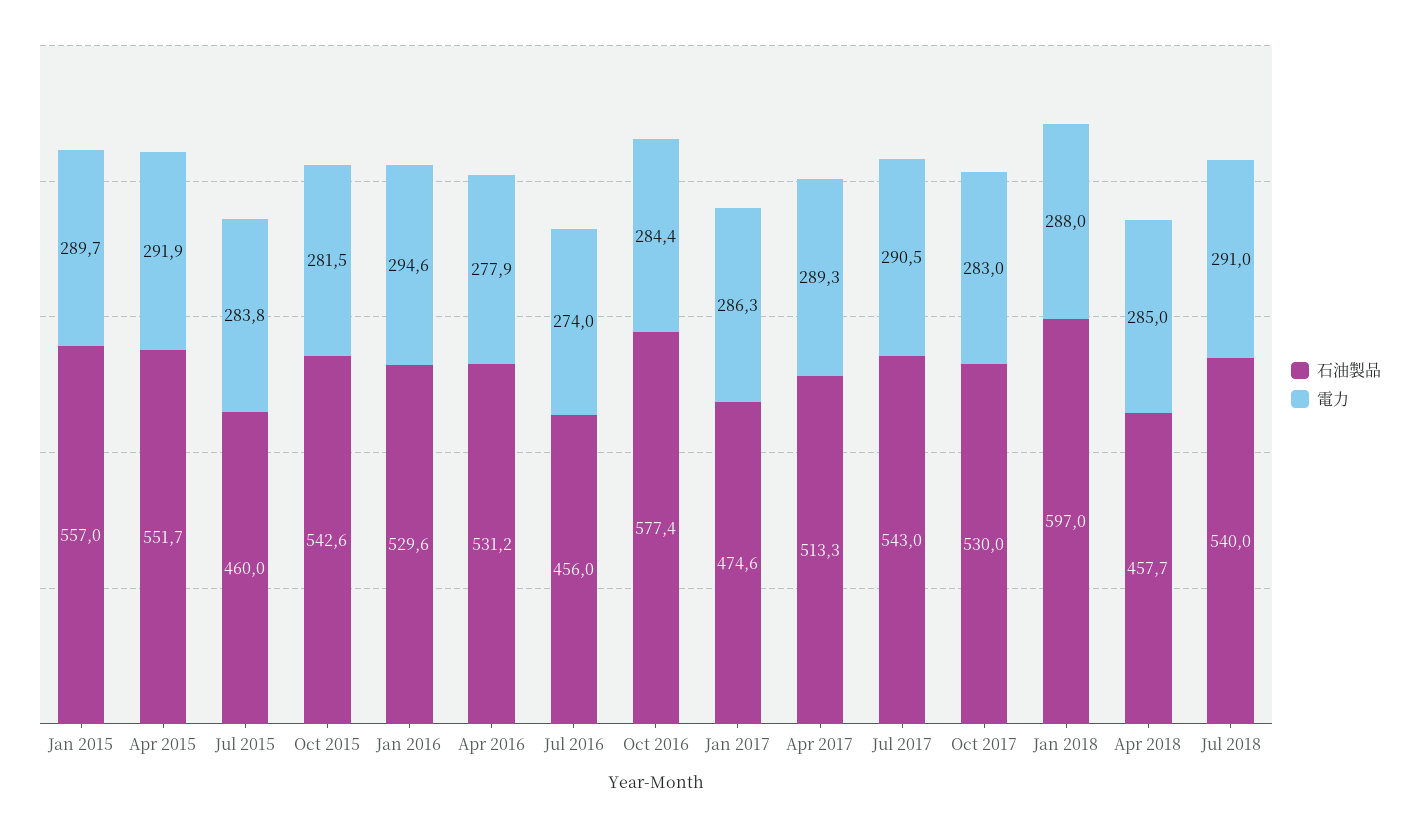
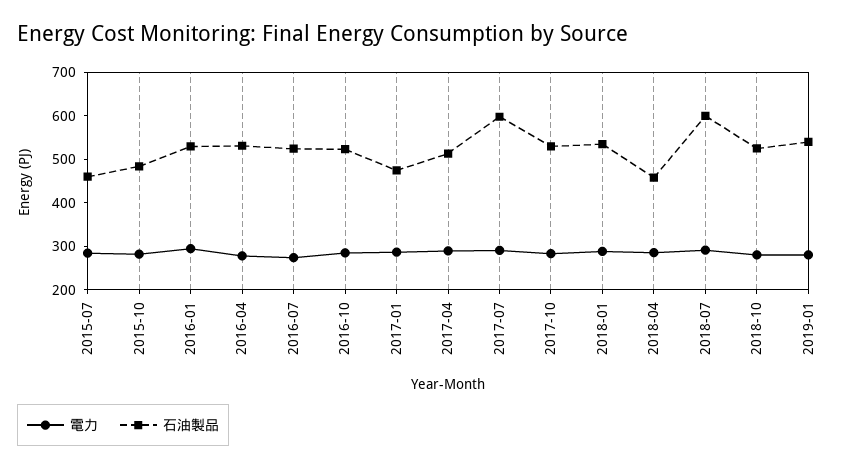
石油製品, Jan 2015: 557 -> none
電力, Jan 2015: 289.7 -> none
石油製品, Apr 2015: 551.7 -> none
電力, Apr 2015: 291.9 -> none
石油製品, Oct 2015: 542.6 -> 480
石油製品, Jul 2016: 456 -> 520
石油製品, Oct 2016: 577.4 -> 520
石油製品, Jul 2017: 543 -> 600
石油製品, Jan 2018: 597 -> 540
石油製品, Jul 2018: 540 -> 600
電力, 2018-10: none -> 280
石油製品, 2018-10: none -> 520
電力, 2019-01: none -> 280
石油製品, 2019-01: none -> 540

